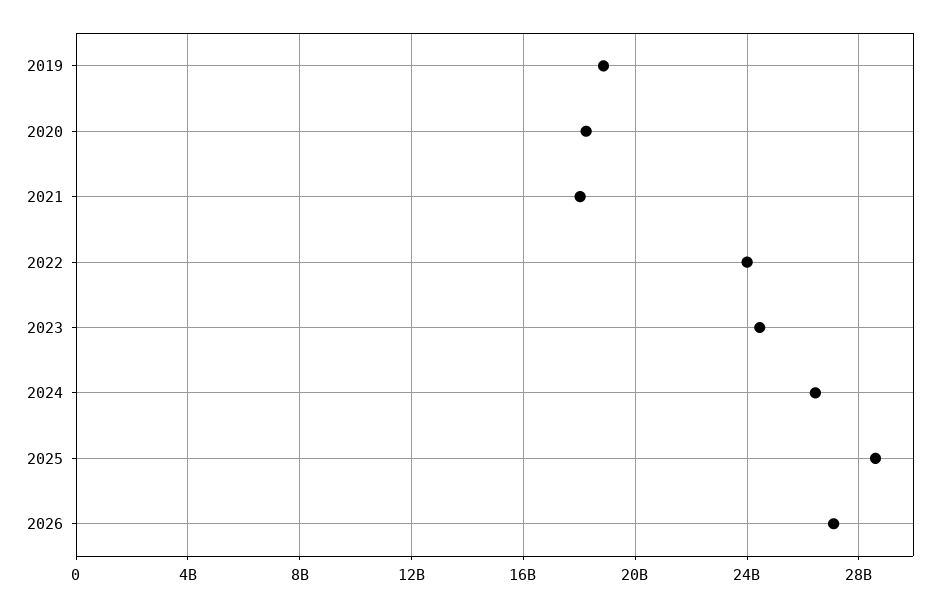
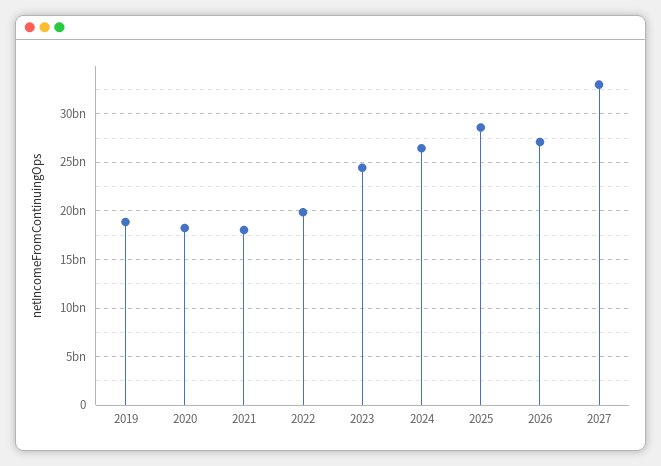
2022: 24000000000 -> 20000000000
2027: none -> 33000000000

